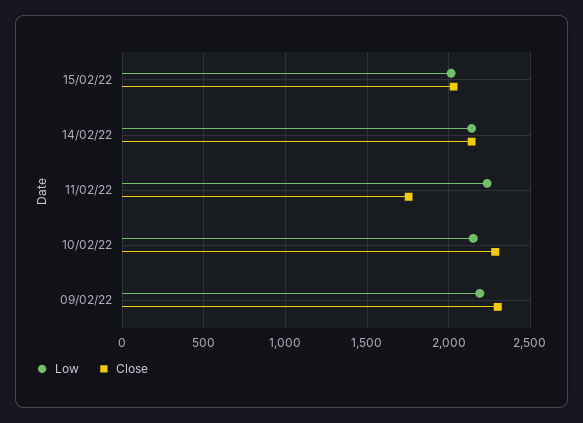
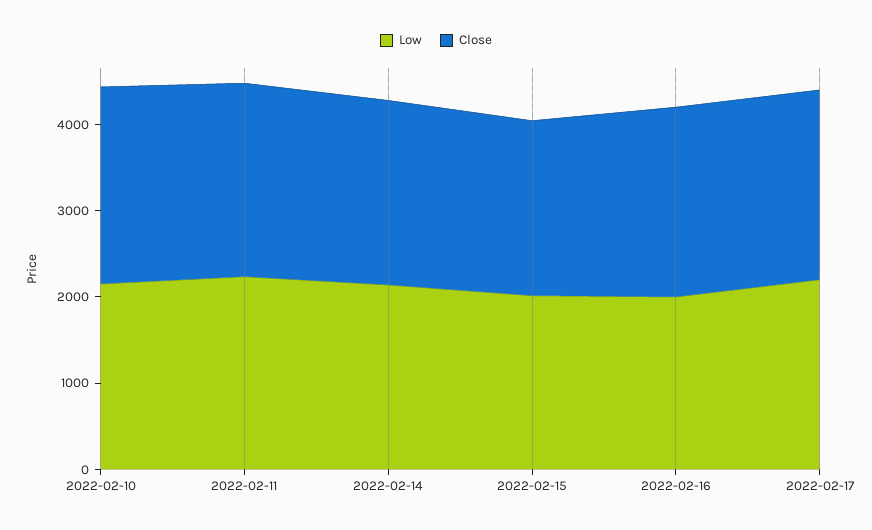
Close, 11/02/22: 1750 -> 2200
Low, 09/02/22: 2200 -> none
Close, 09/02/22: 2300 -> none
Low, 2022-02-16: none -> 2000
Close, 2022-02-16: none -> 2200
Low, 2022-02-17: none -> 2200
Close, 2022-02-17: none -> 2200

